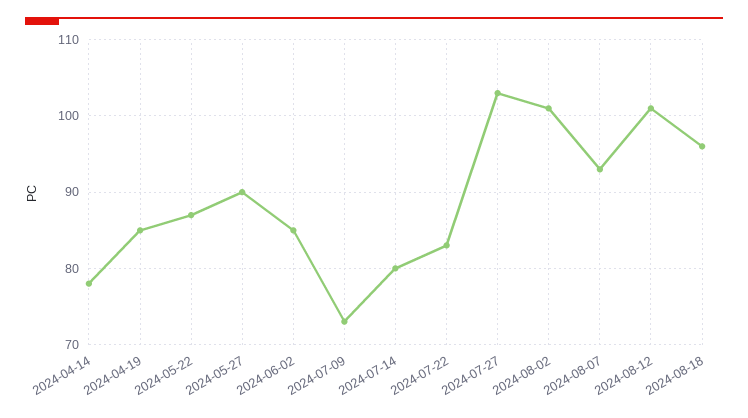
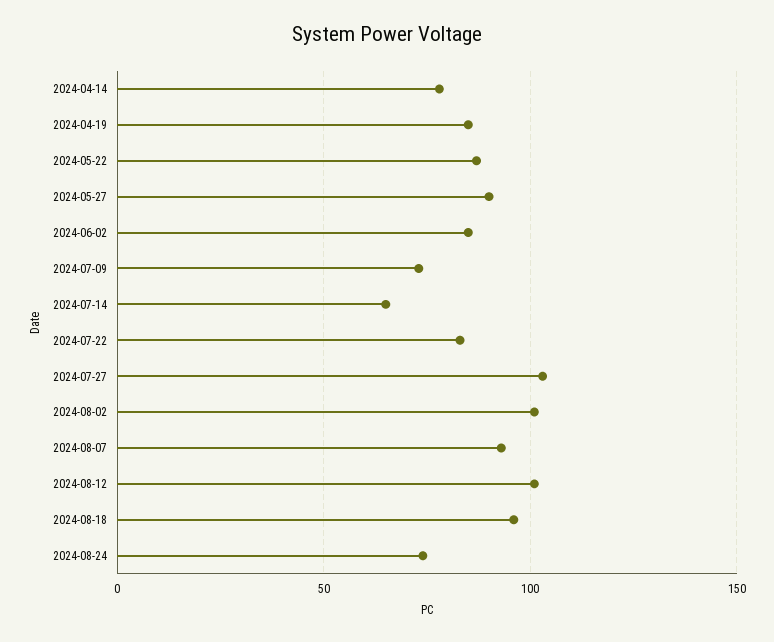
2024-07-14: 80 -> 65
2024-08-24: none -> 75

